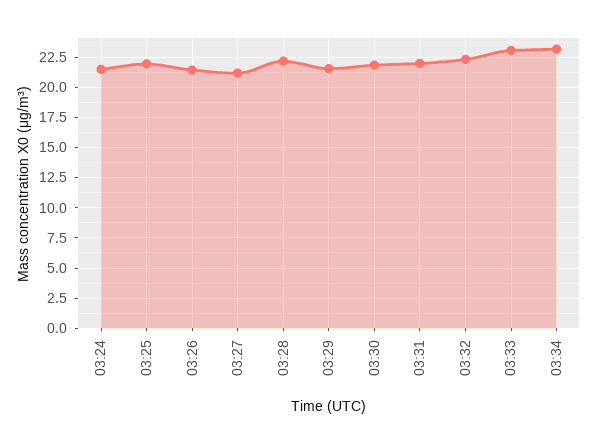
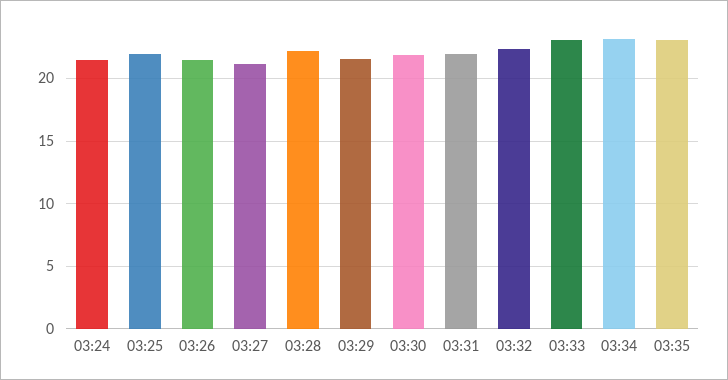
03:35: none -> 23

